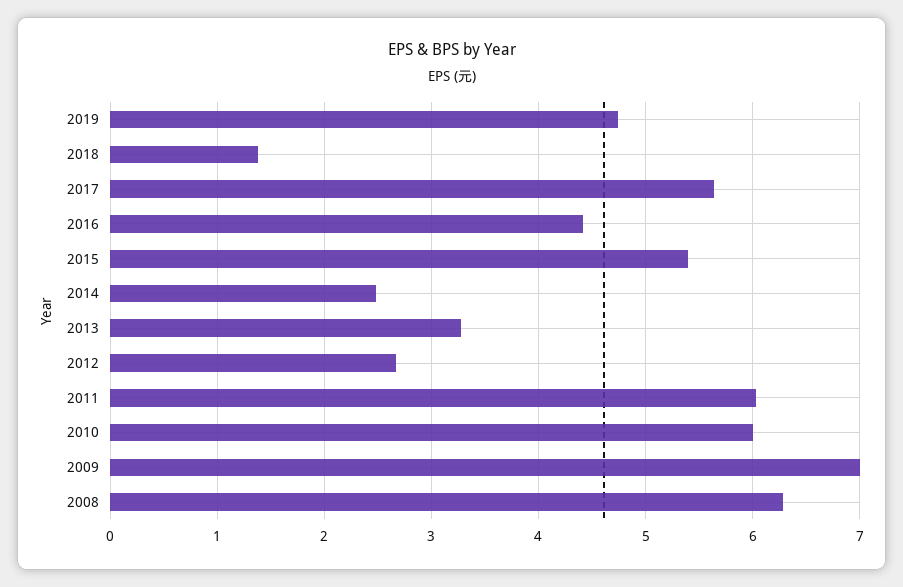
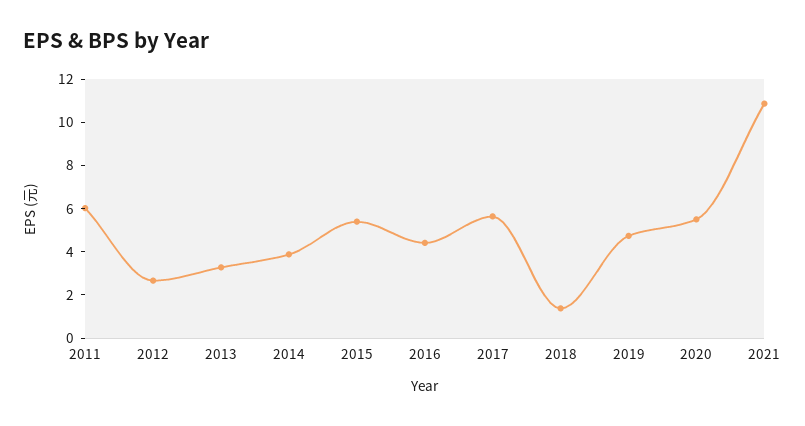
2014: 2.5 -> 4
2010: 6 -> none
2009: 7 -> none
2008: 6.3 -> none
2020: none -> 5.5
2021: none -> 11

